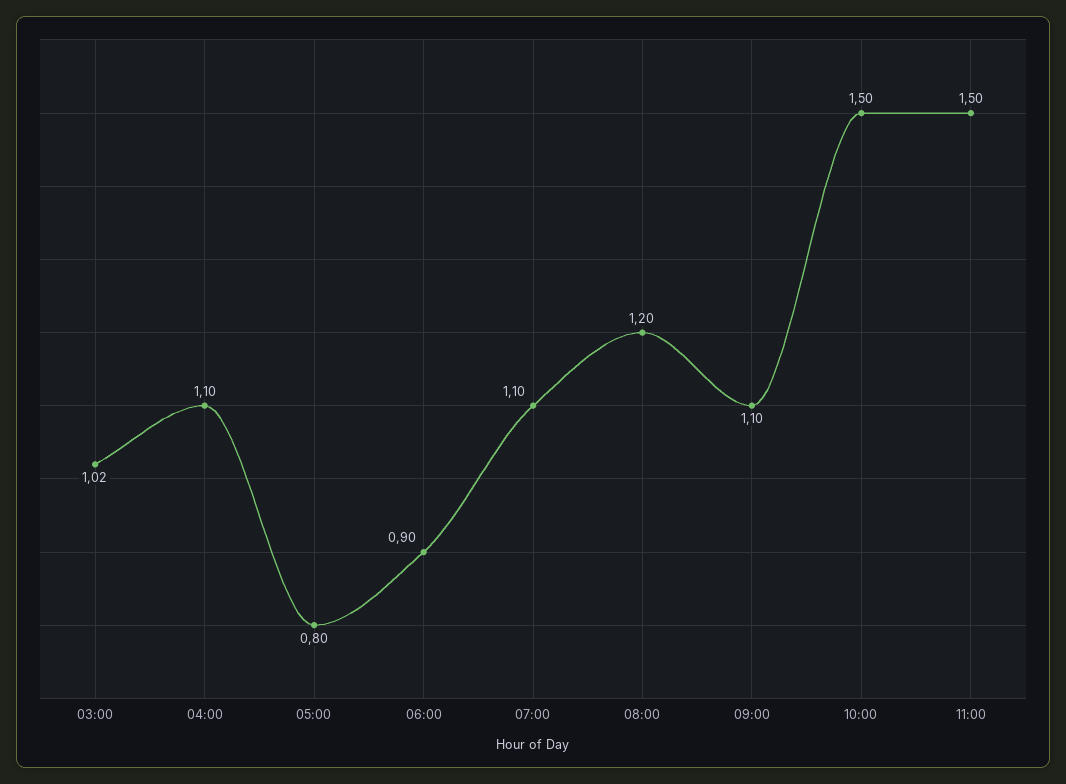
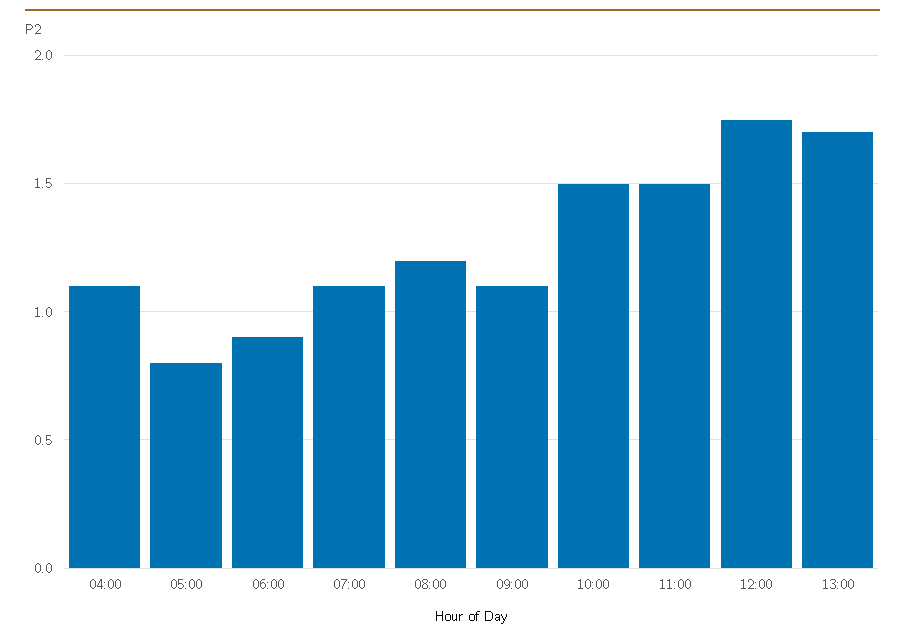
03:00: 1.02 -> none
12:00: none -> 1.75
13:00: none -> 1.7

